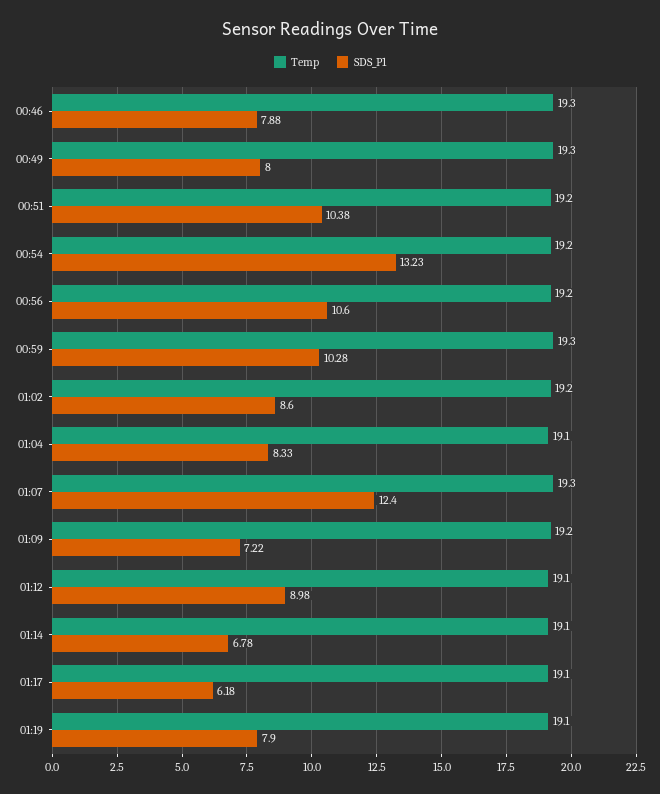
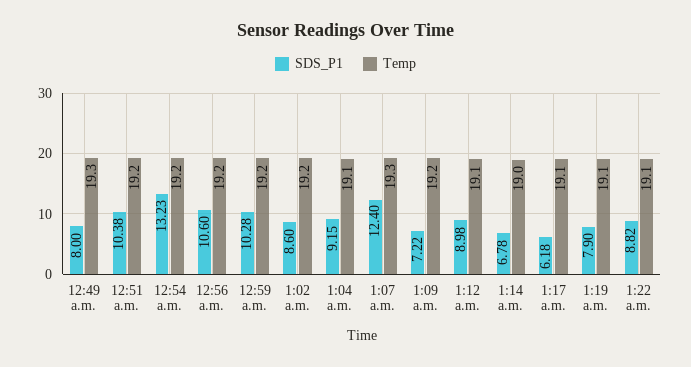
Temp, 00:46: 19.3 -> none
SDS_P1, 00:46: 7.88 -> none
Temp, 00:59: 19.3 -> 19.2
SDS_P1, 01:04: 8.33 -> 9.15
Temp, 01:14: 19.1 -> 19
SDS_P1, 1:22 a.m.: none -> 8.82
Temp, 1:22 a.m.: none -> 19.1

